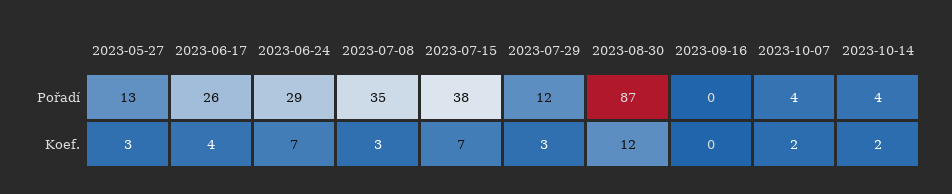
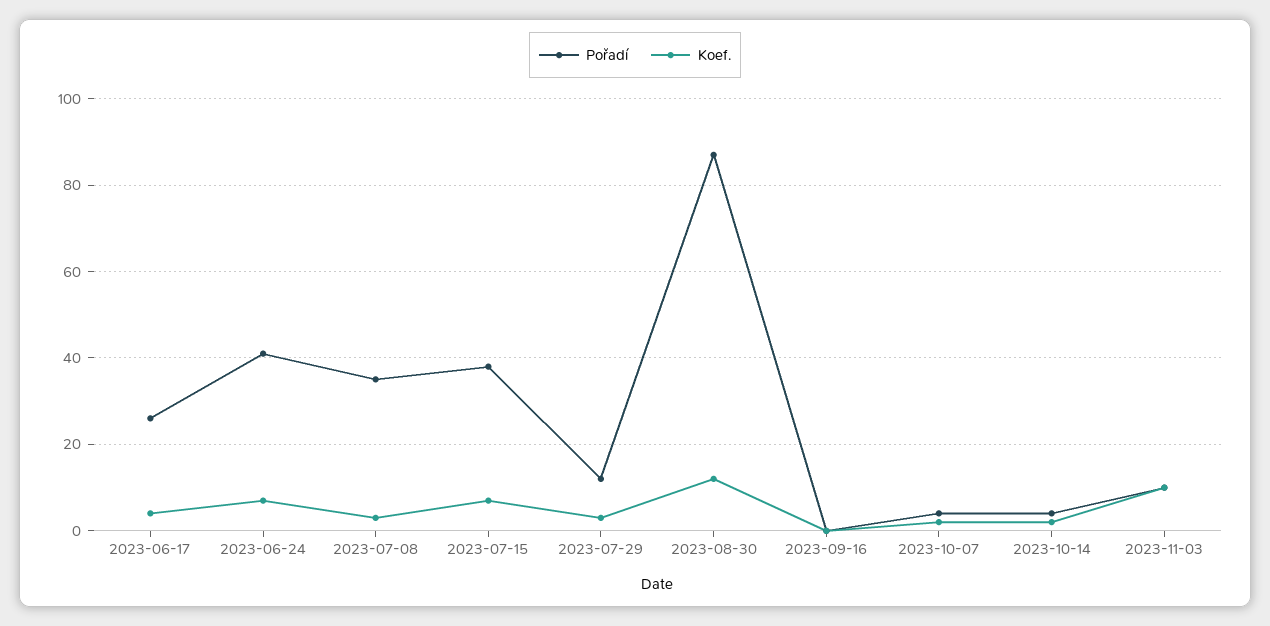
Pořadí, 2023-05-27: 13 -> none
Pořadí, 2023-06-24: 29 -> 40
Koef., 2023-05-27: 3 -> none
Pořadí, 2023-11-03: none -> 10
Koef., 2023-11-03: none -> 10

